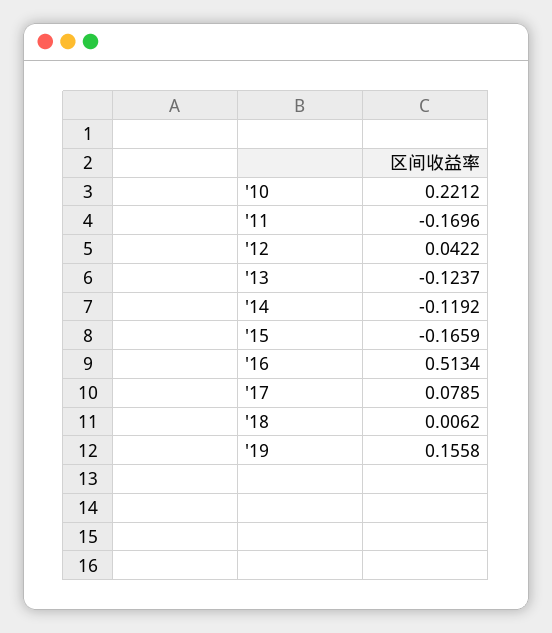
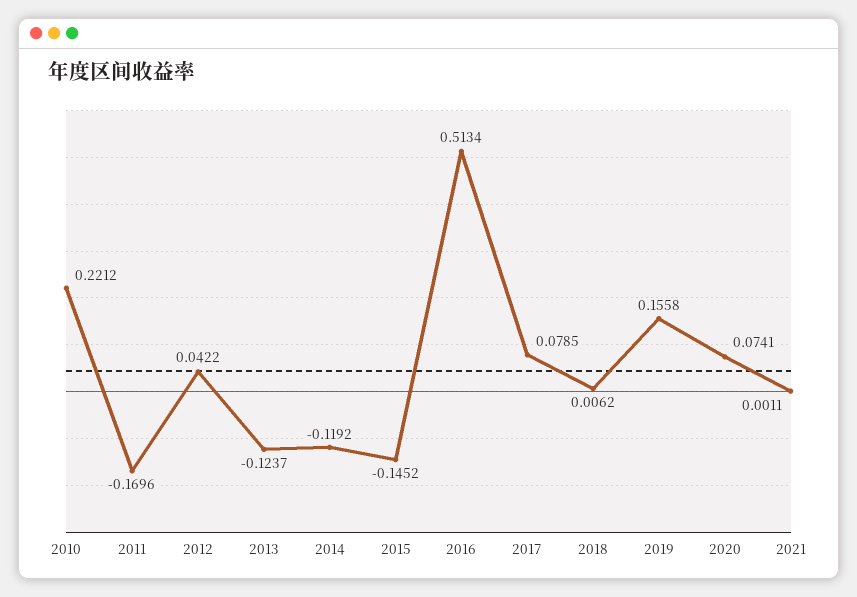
'15: -0.1659 -> -0.1452
2020: none -> 0.0741
2021: none -> 0.0011

